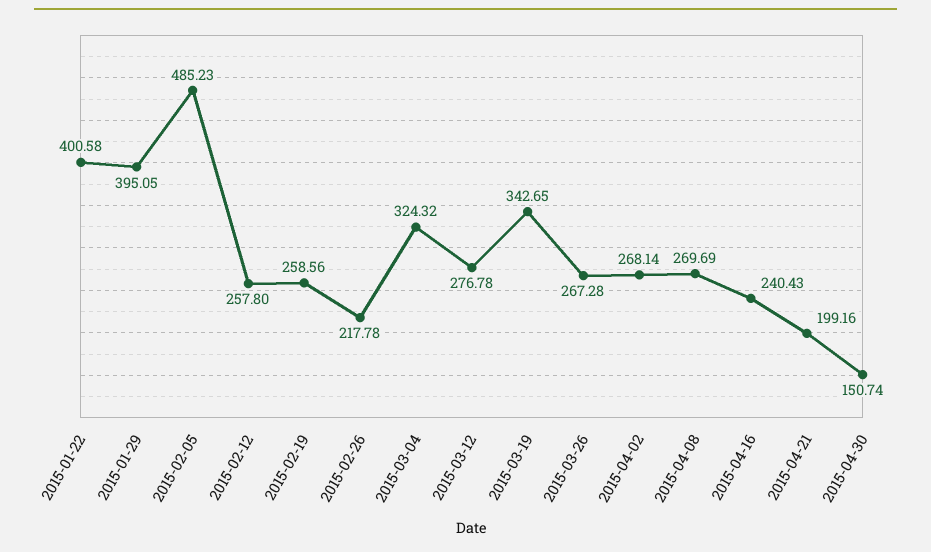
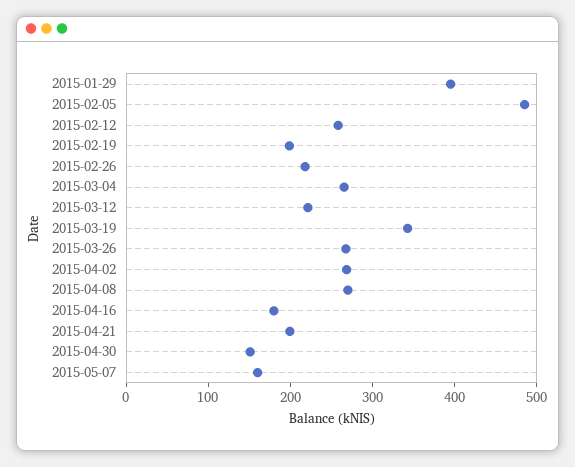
2015-01-22: 400.58 -> none
2015-02-19: 258.56 -> 200
2015-03-04: 324.32 -> 260
2015-03-12: 276.78 -> 220
2015-04-16: 240.43 -> 180
2015-05-07: none -> 160

